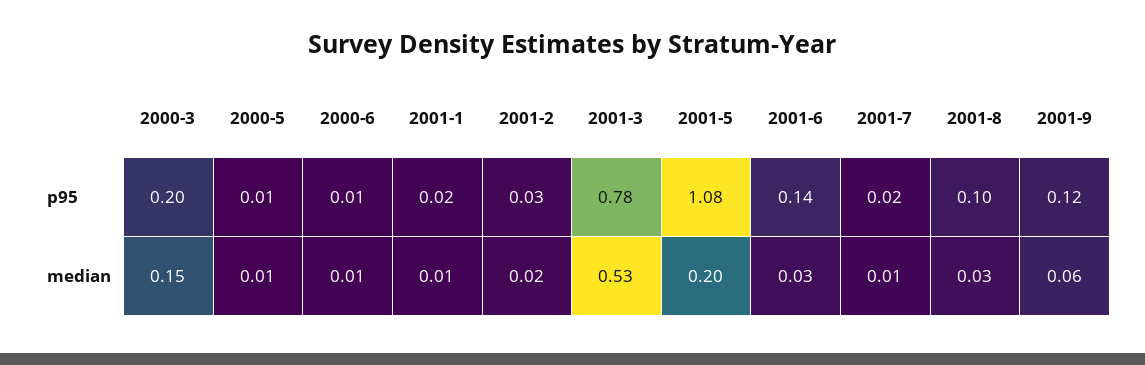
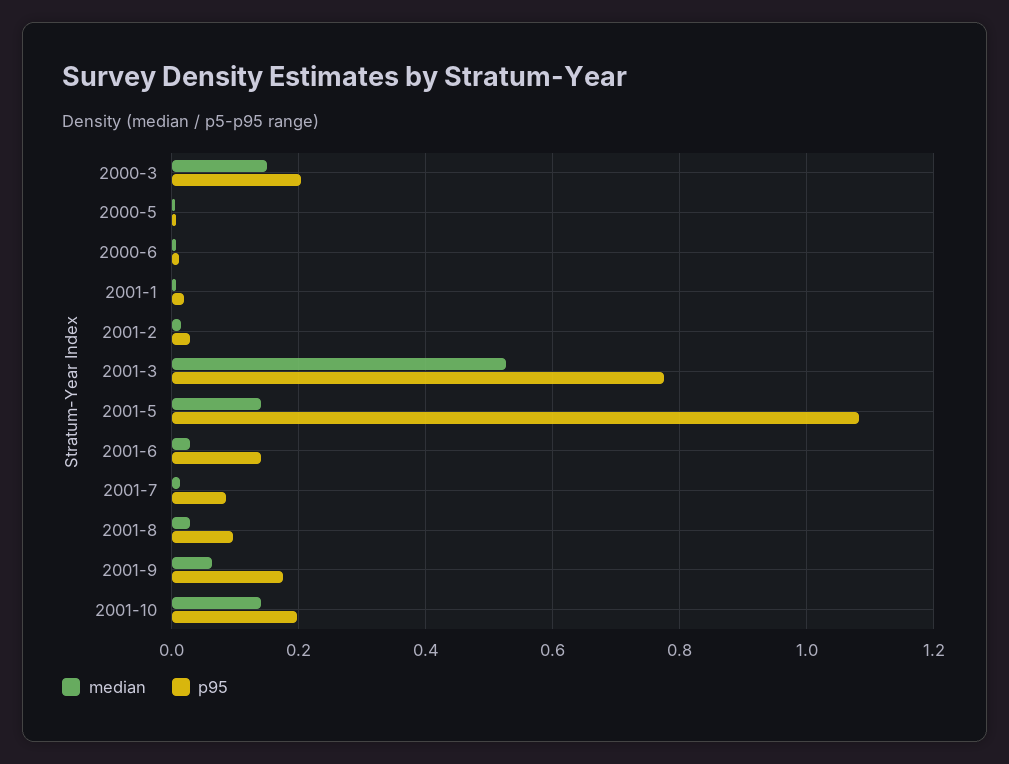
p95, 2001-7: 0.02 -> 0.08
p95, 2001-9: 0.12 -> 0.18
median, 2001-5: 0.2 -> 0.14
median, 2001-10: none -> 0.14
p95, 2001-10: none -> 0.2

